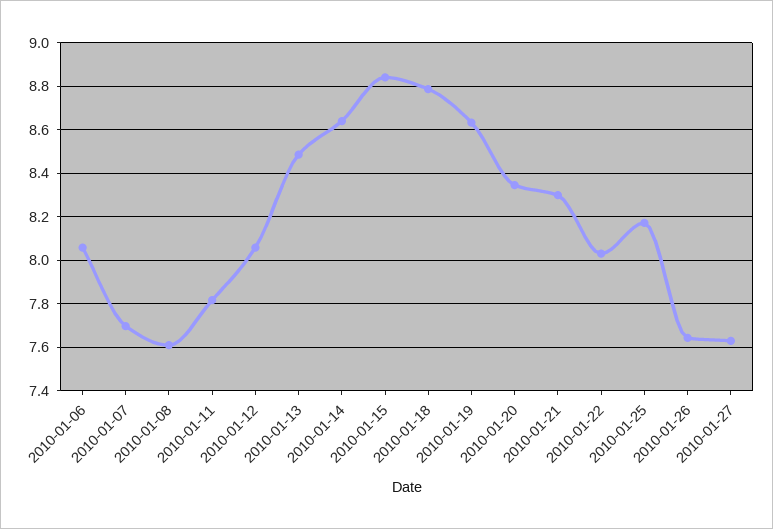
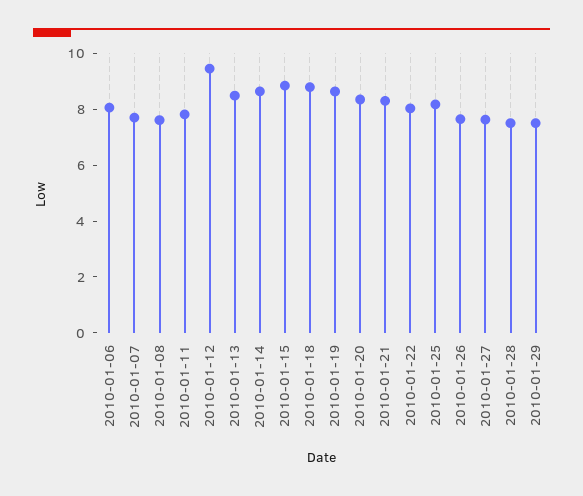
2010-01-12: 8.05 -> 9.5
2010-01-28: none -> 7.5
2010-01-29: none -> 7.5

